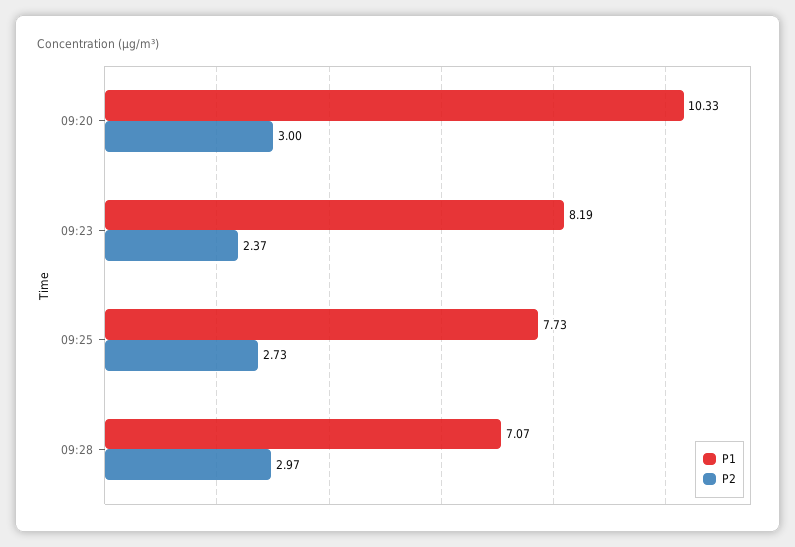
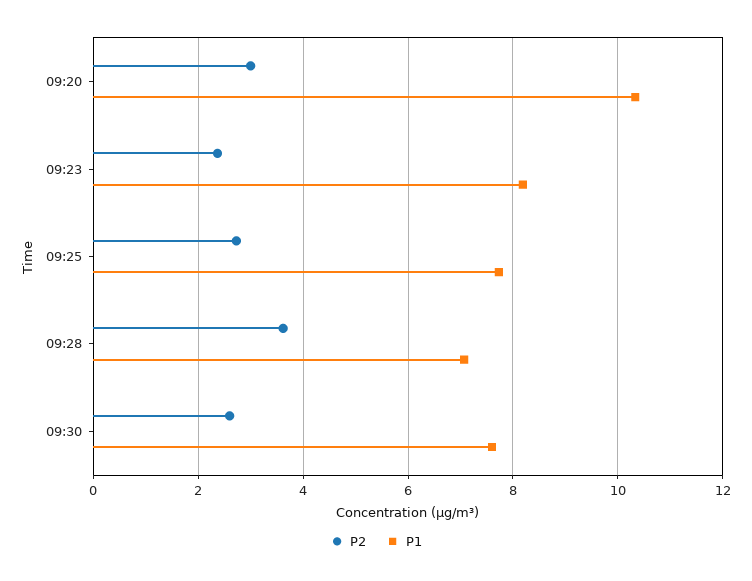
P2, 09:28: 2.97 -> 3.6
P2, 09:30: none -> 2.6
P1, 09:30: none -> 7.6

